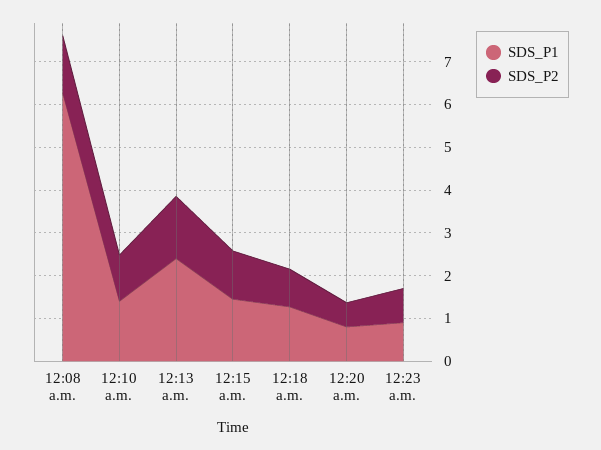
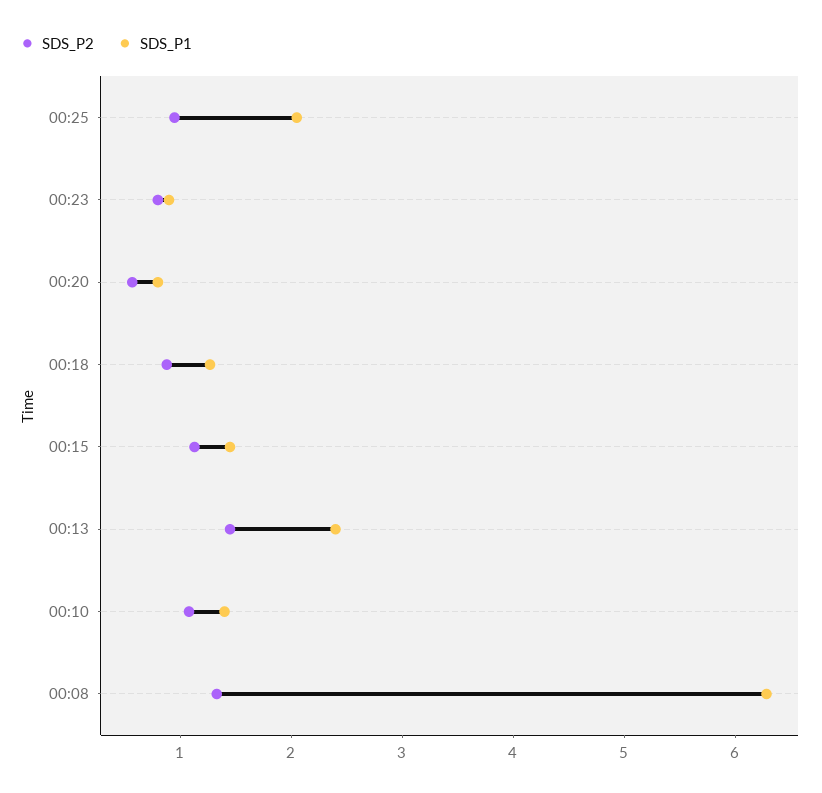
SDS_P2, 00:25: none -> 1
SDS_P1, 00:25: none -> 2

